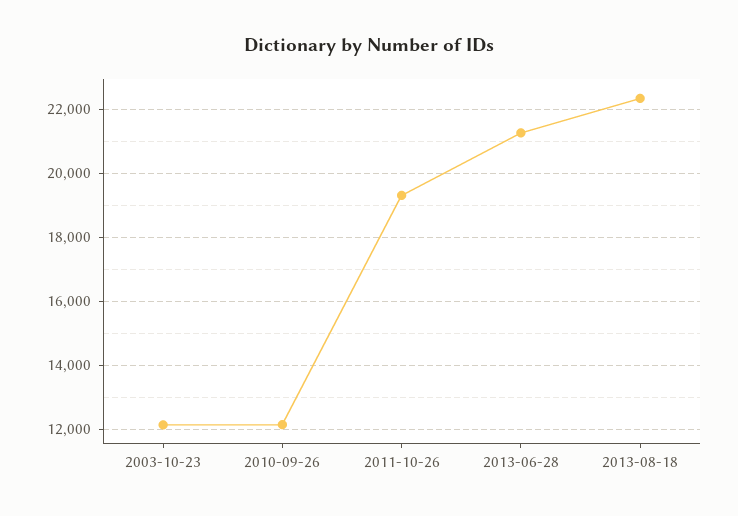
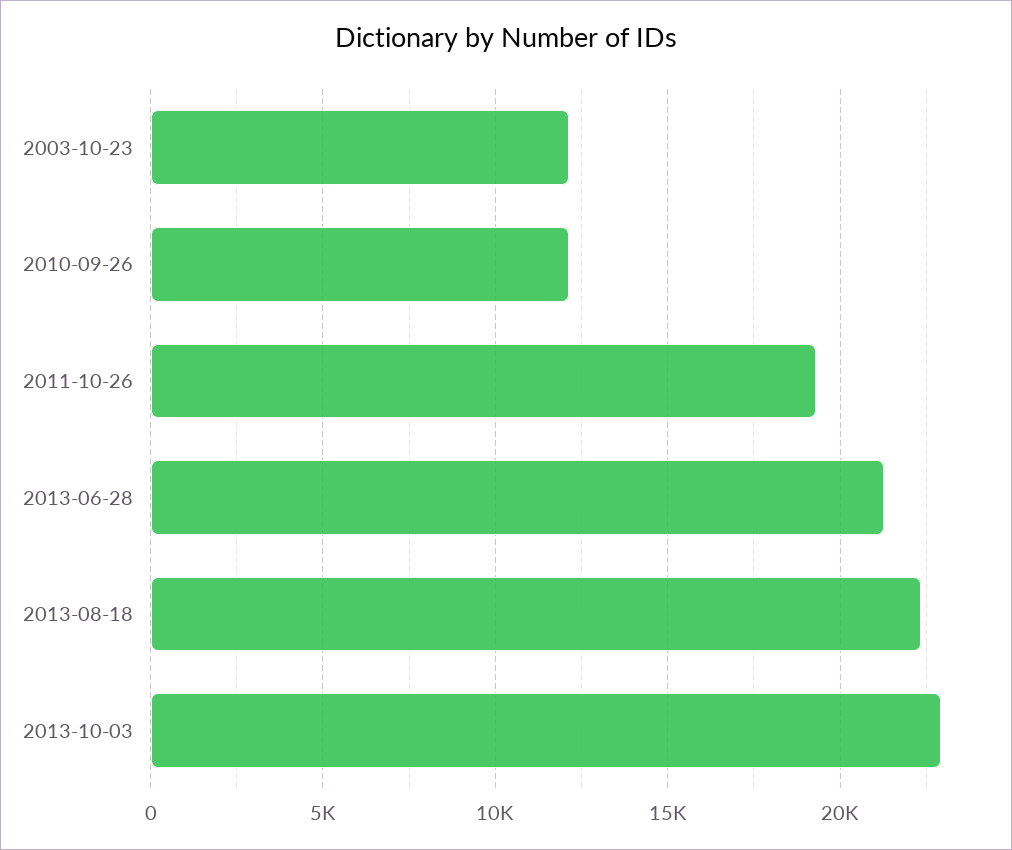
2013-10-03: none -> 23000

